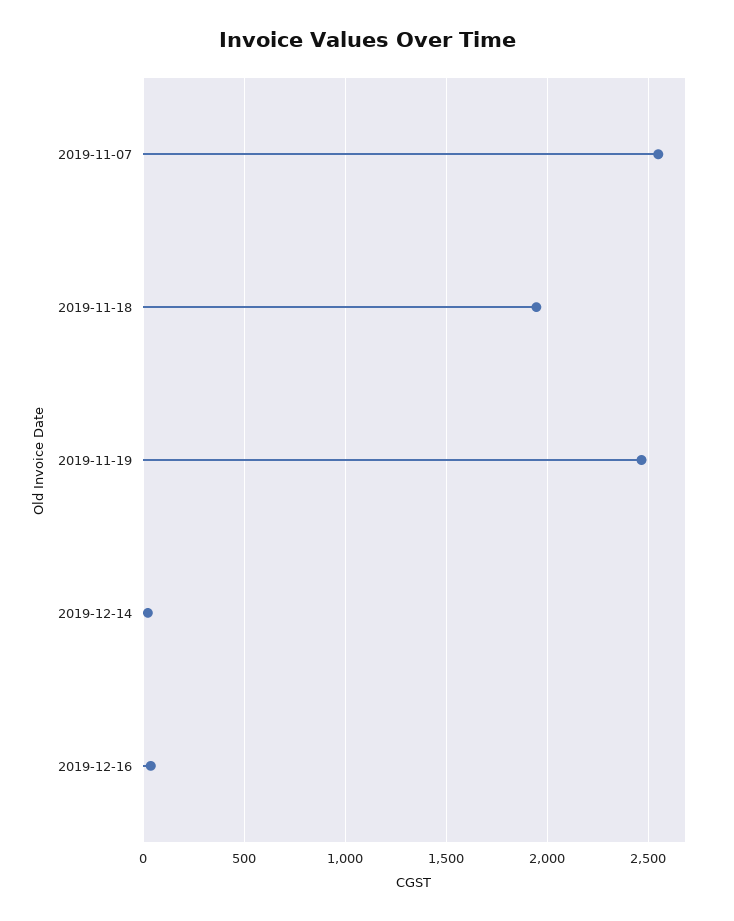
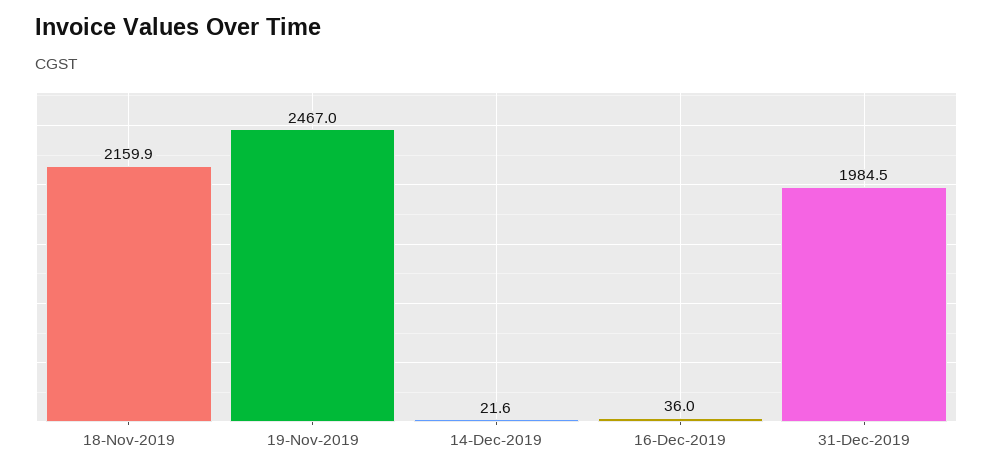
2019-11-07: 2550 -> none
2019-11-18: 1950 -> 2159.9
31-Dec-2019: none -> 1984.5

